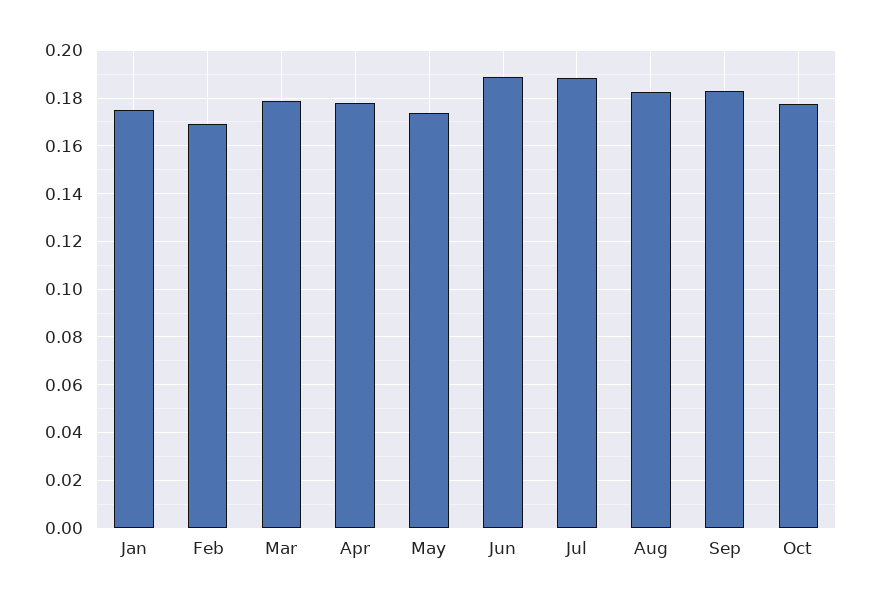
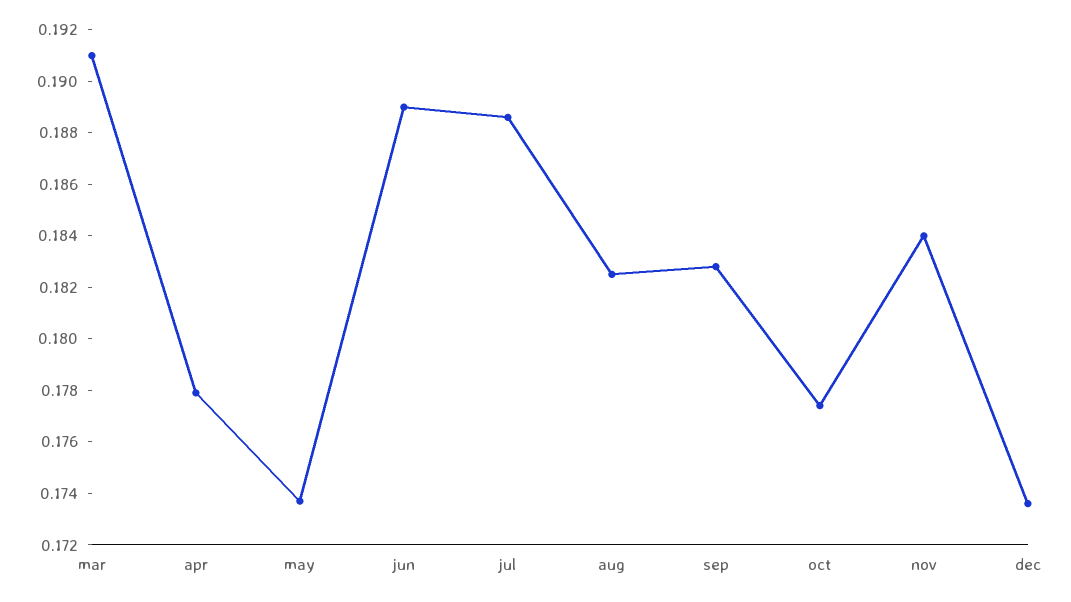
Jan: 0.175 -> none
Feb: 0.17 -> none
Mar: 0.18 -> 0.191
nov: none -> 0.184
dec: none -> 0.1735

